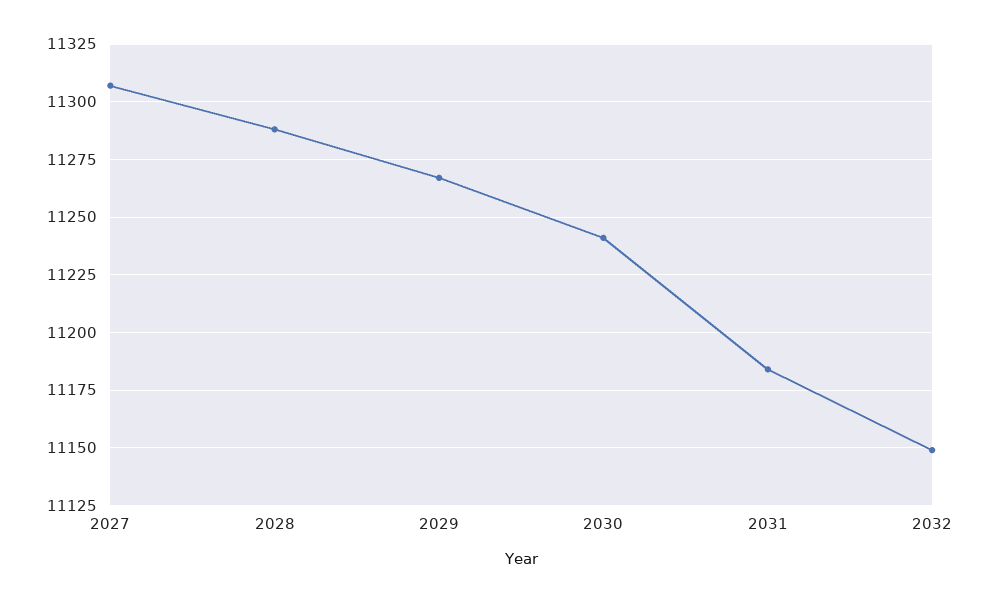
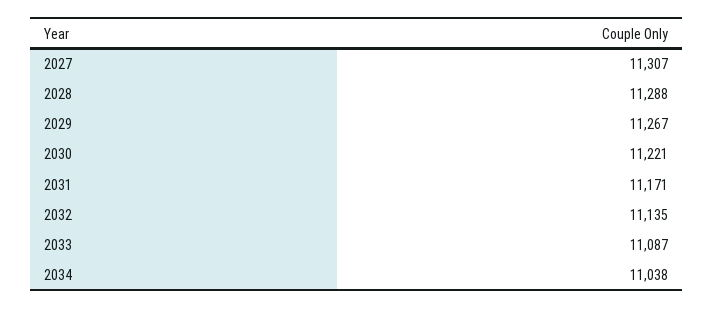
2030: 11240 -> 11221
2031: 11185 -> 11171
2032: 11150 -> 11135
2033: none -> 11087
2034: none -> 11038

